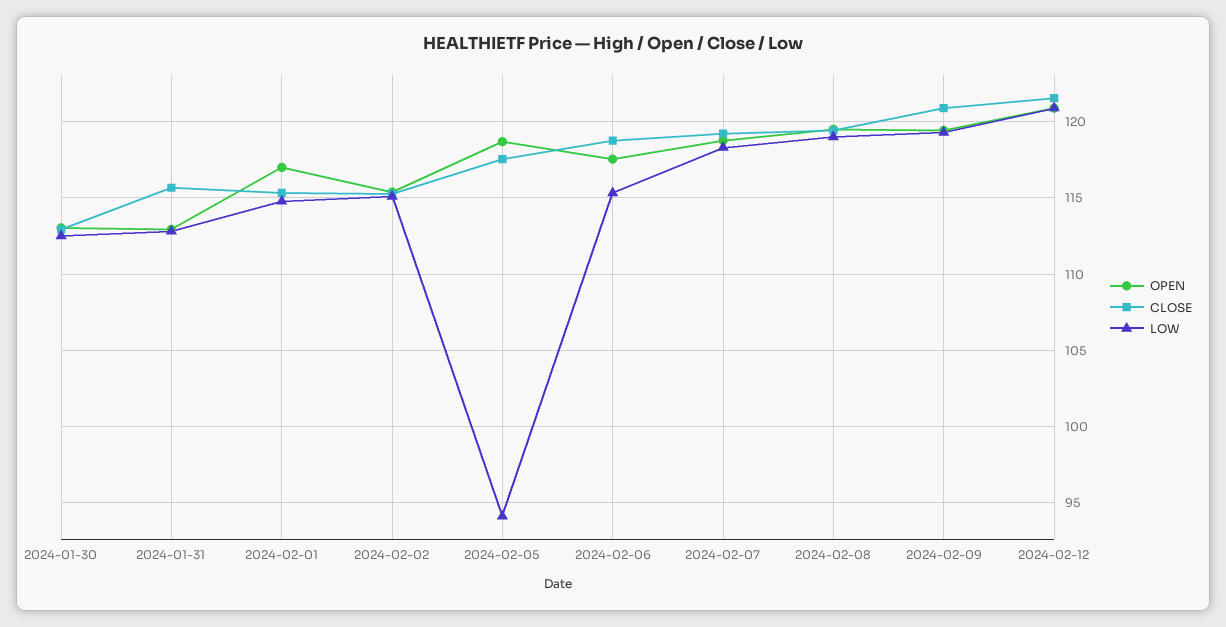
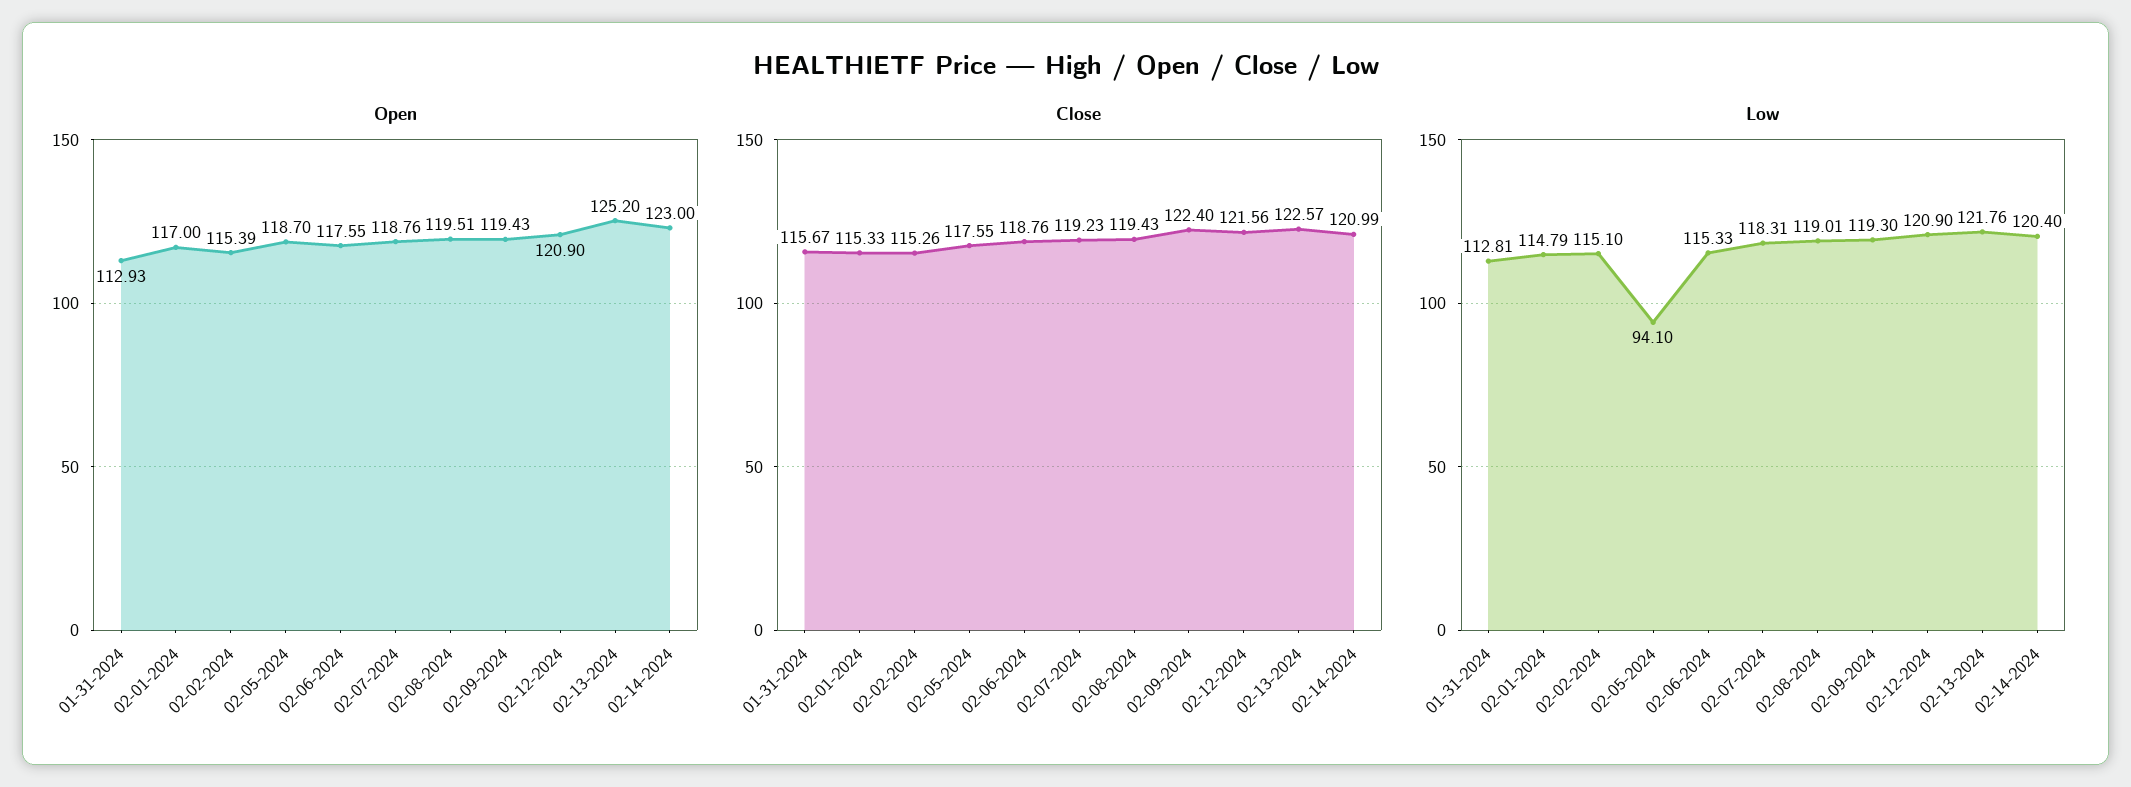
OPEN, 2024-01-30: 113 -> none
CLOSE, 2024-01-30: 113 -> none
LOW, 2024-01-30: 112.5 -> none
CLOSE, 2024-02-09: 121 -> 122.4
OPEN, 02-13-2024: none -> 125.2
OPEN, 02-14-2024: none -> 123
CLOSE, 02-13-2024: none -> 122.57
CLOSE, 02-14-2024: none -> 120.99
LOW, 02-13-2024: none -> 121.76
LOW, 02-14-2024: none -> 120.4

